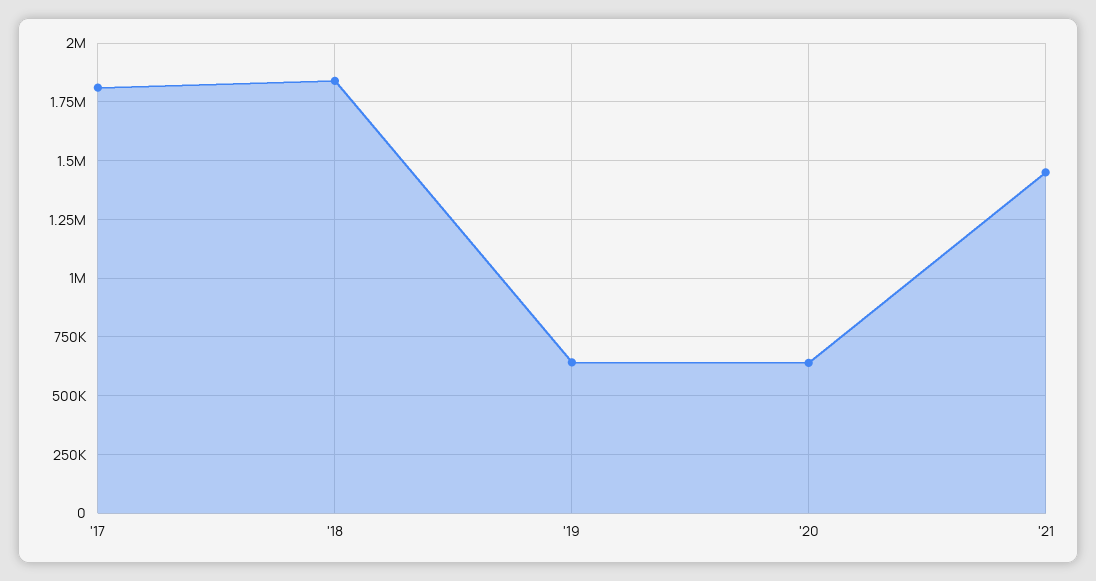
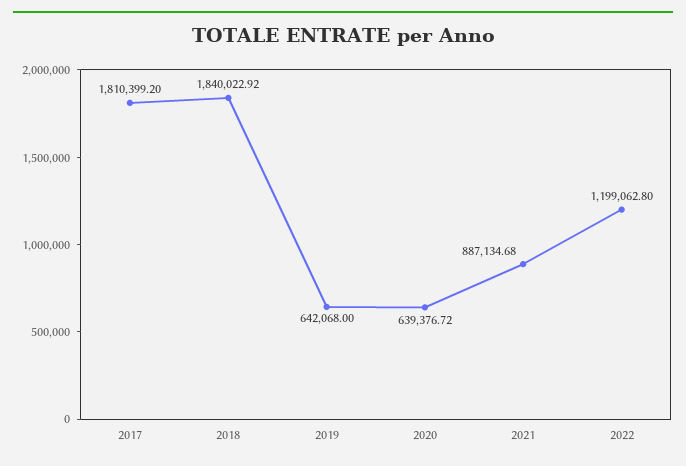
'21: 1450000 -> 887134.68
2022: none -> 1199062.8

